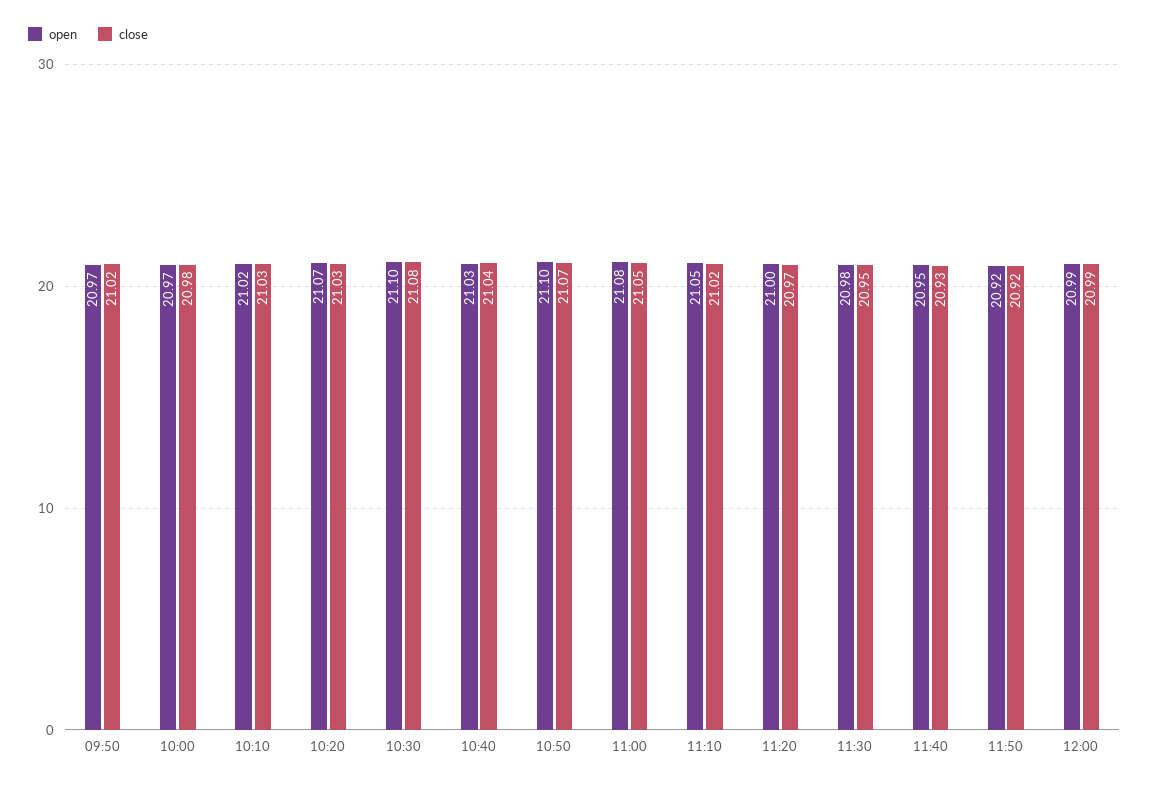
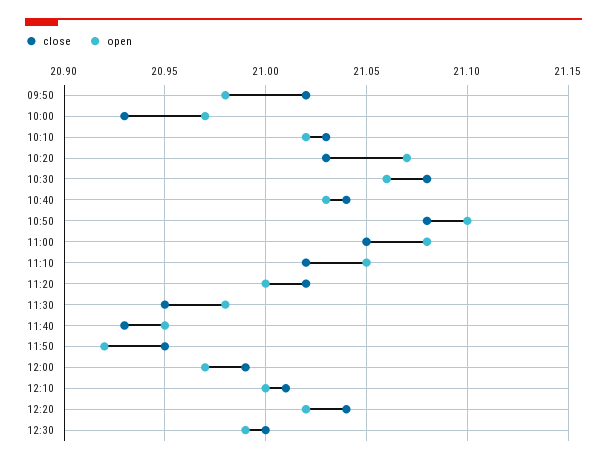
open, 09:50: 20.97 -> 20.98
close, 10:00: 20.98 -> 20.93
open, 10:30: 21.1 -> 21.06
close, 10:50: 21.07 -> 21.08
close, 11:20: 20.97 -> 21.02
close, 11:50: 20.92 -> 20.95
open, 12:00: 20.99 -> 20.97
close, 12:10: none -> 21.01
open, 12:10: none -> 21
close, 12:20: none -> 21.04
open, 12:20: none -> 21.02
close, 12:30: none -> 21
open, 12:30: none -> 20.99

